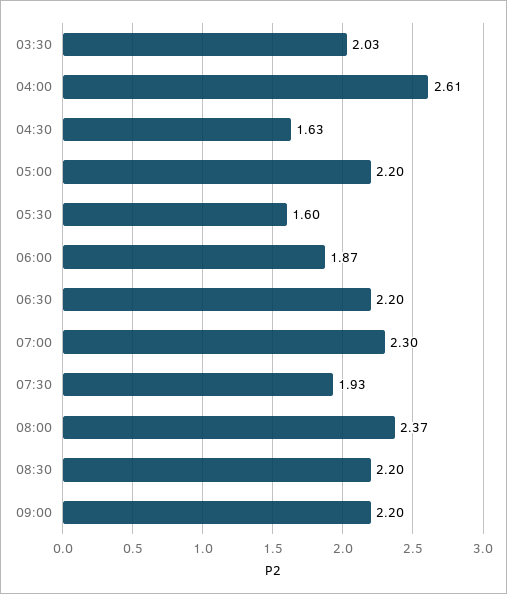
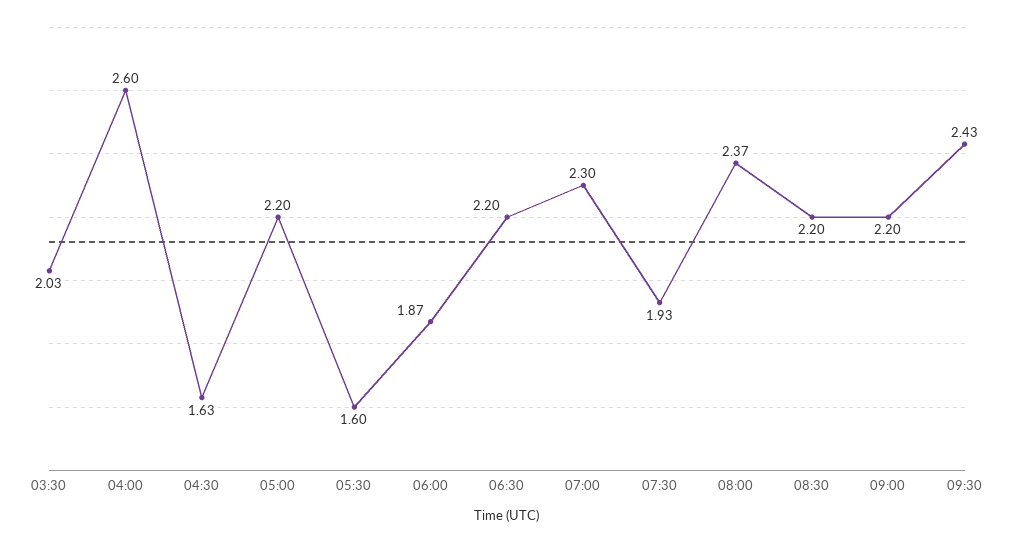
04:00: 2.61 -> 2.6
09:30: none -> 2.43

